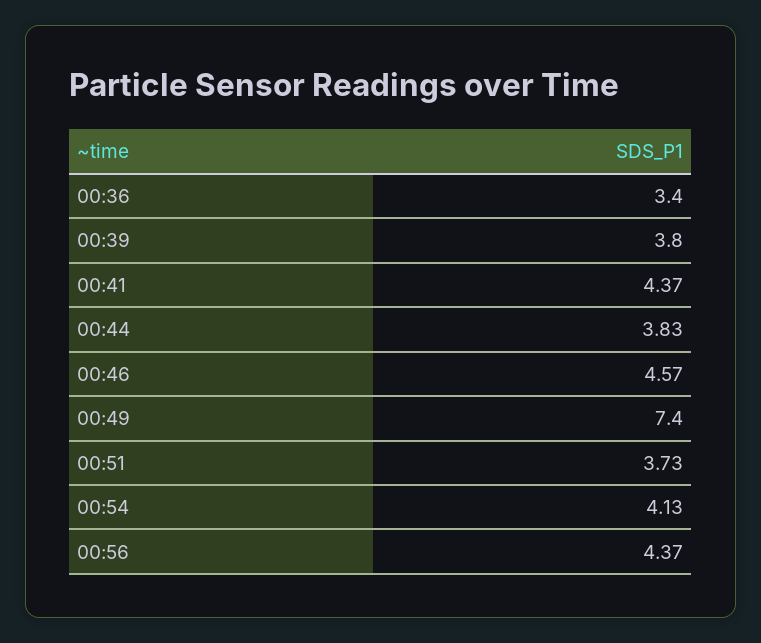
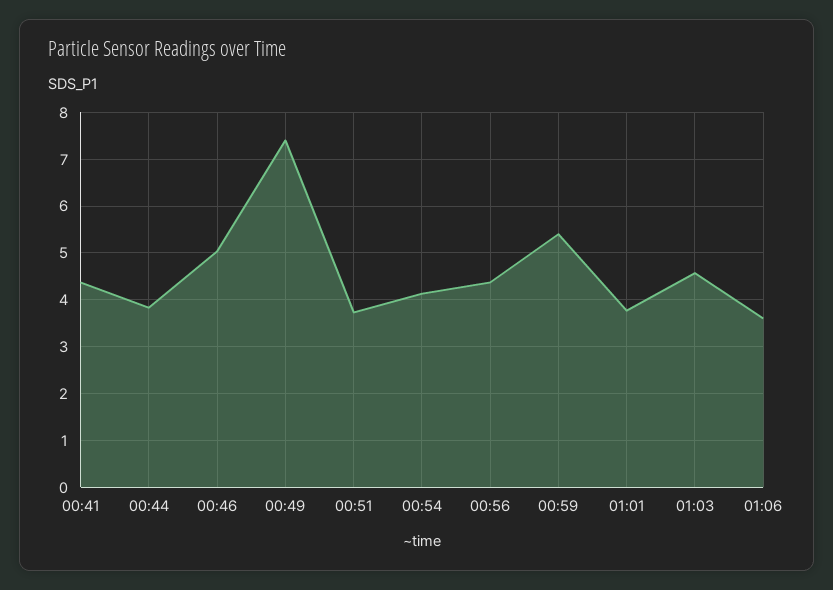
00:36: 3.4 -> none
00:39: 3.8 -> none
00:46: 4.57 -> 5
00:59: none -> 5.4
01:01: none -> 3.8
01:03: none -> 4.6
01:06: none -> 3.6

